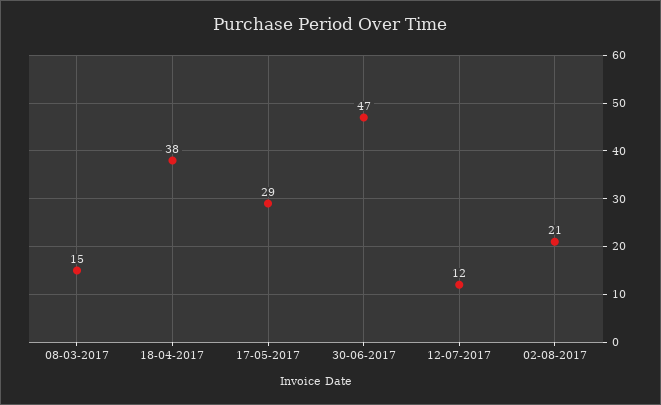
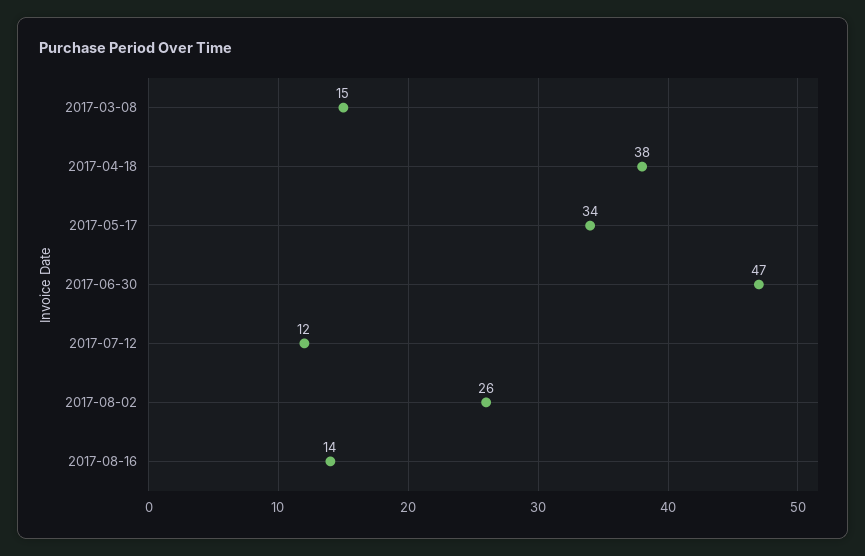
17-05-2017: 29 -> 34
02-08-2017: 21 -> 26
2017-08-16: none -> 14

